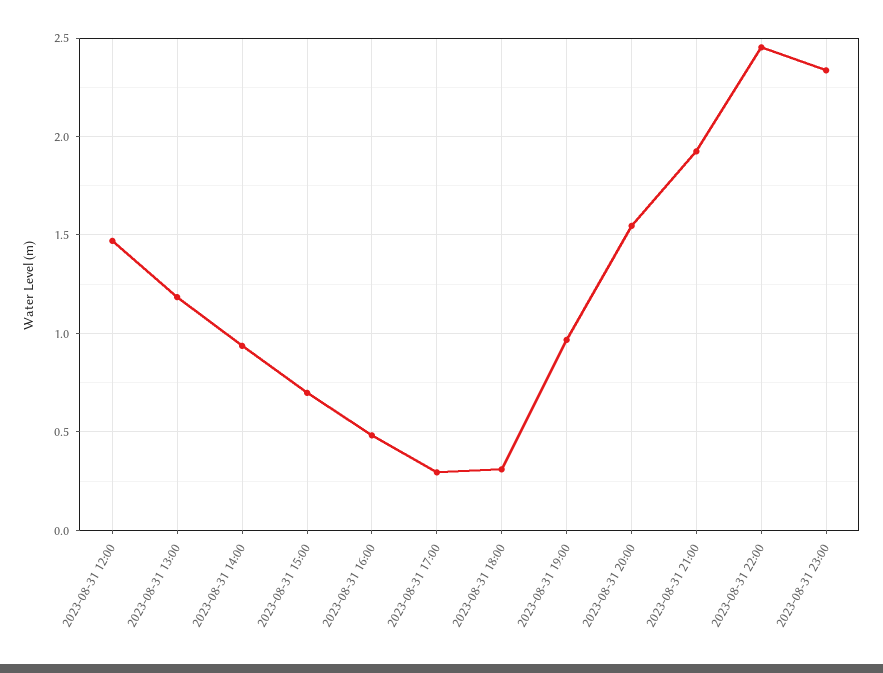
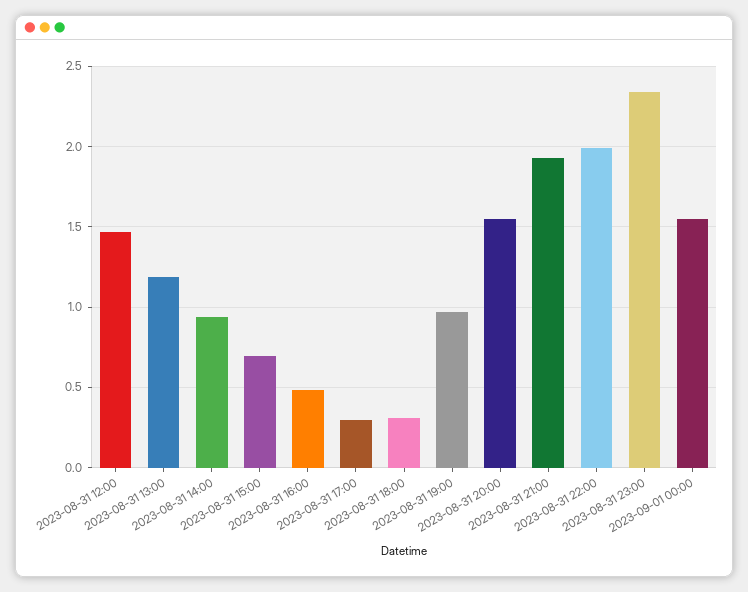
2023-08-31 22:00: 2.45 -> 2
2023-09-01 00:00: none -> 1.55

